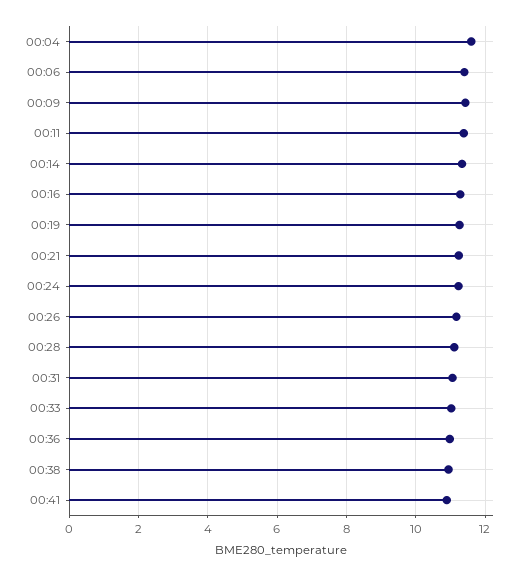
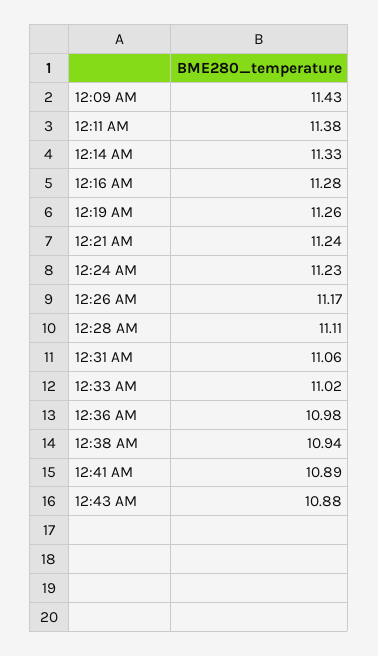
00:04: 11.6 -> none
00:06: 11.4 -> none
12:43 AM: none -> 10.88

